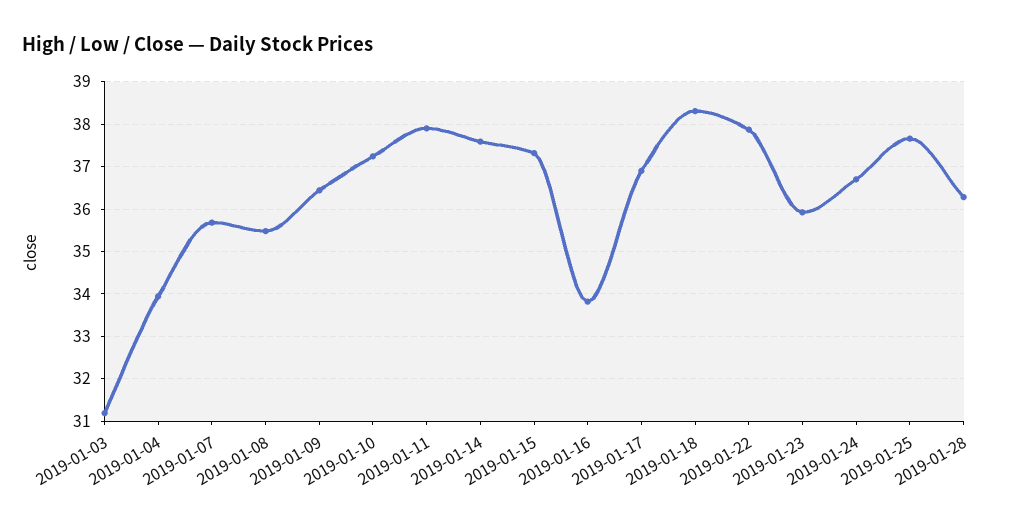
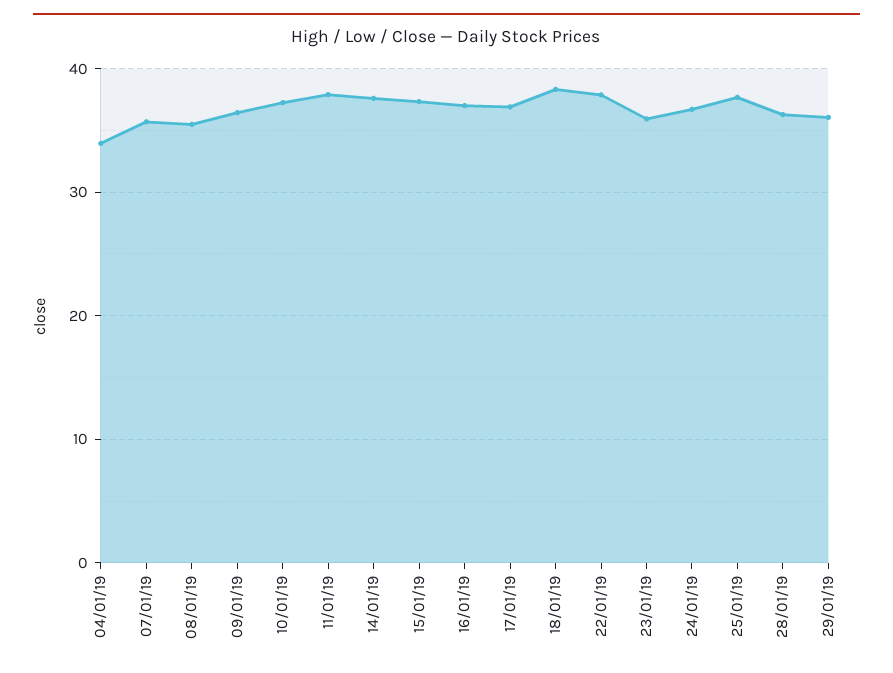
2019-01-03: 31.2 -> none
2019-01-16: 33.8 -> 37
29/01/19: none -> 36

